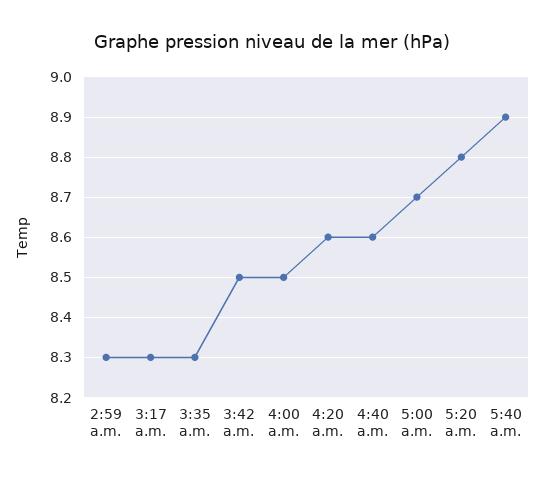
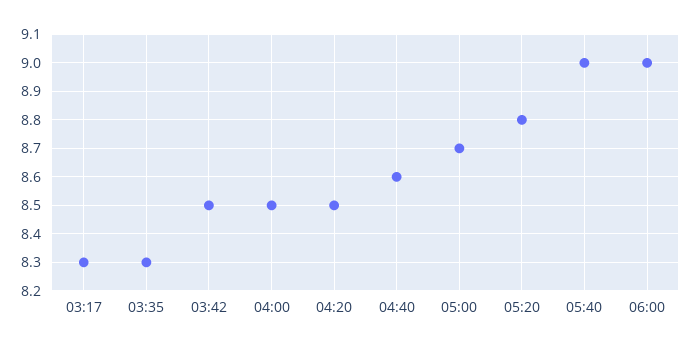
2:59 a.m.: 8.3 -> none
4:20 a.m.: 8.6 -> 8.5
5:40 a.m.: 8.9 -> 9
06:00: none -> 9

